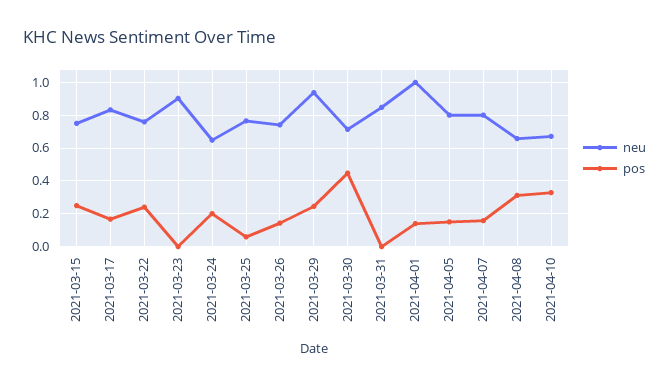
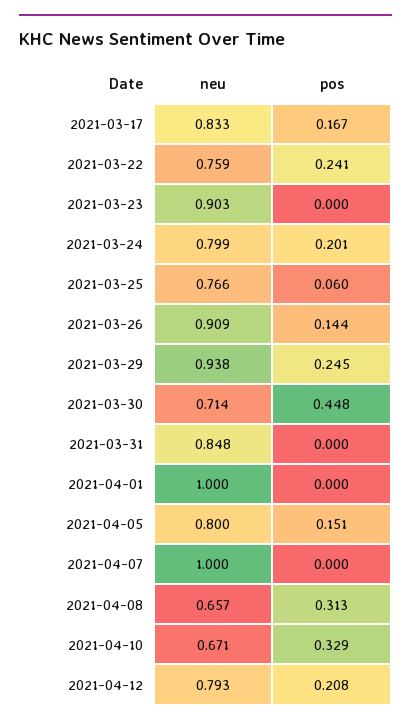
neu, 2021-03-15: 0.75 -> none
pos, 2021-03-15: 0.25 -> none
neu, 2021-03-24: 0.65 -> 0.799
neu, 2021-03-26: 0.75 -> 0.909
pos, 2021-04-01: 0.15 -> 0
neu, 2021-04-07: 0.8 -> 1
pos, 2021-04-07: 0.15 -> 0
neu, 2021-04-12: none -> 0.793
pos, 2021-04-12: none -> 0.208

